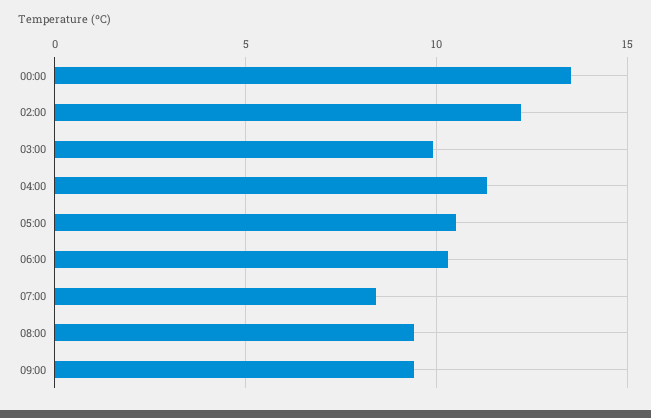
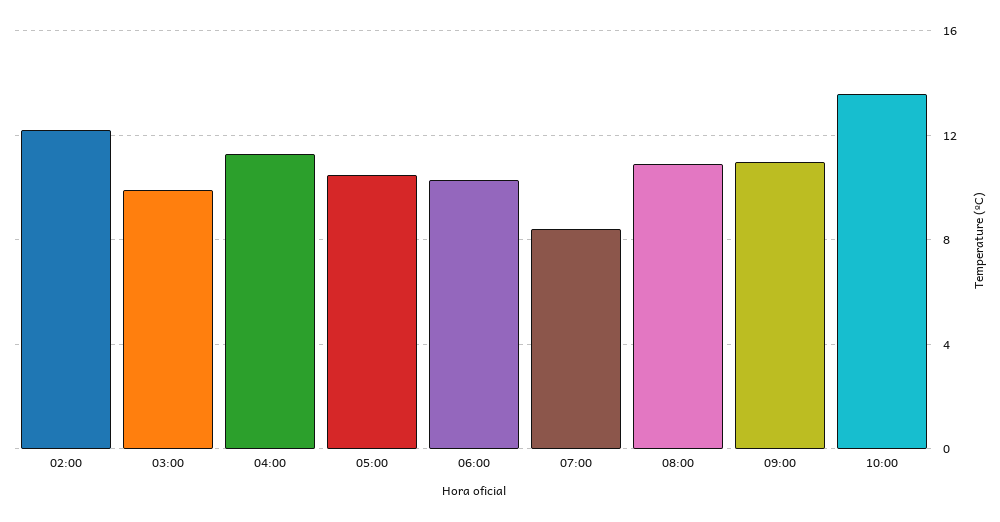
00:00: 13.5 -> none
08:00: 9.5 -> 11
09:00: 9.5 -> 11
10:00: none -> 13.5

